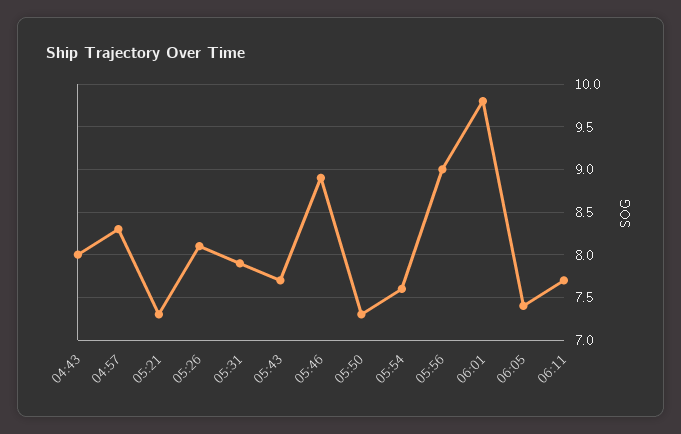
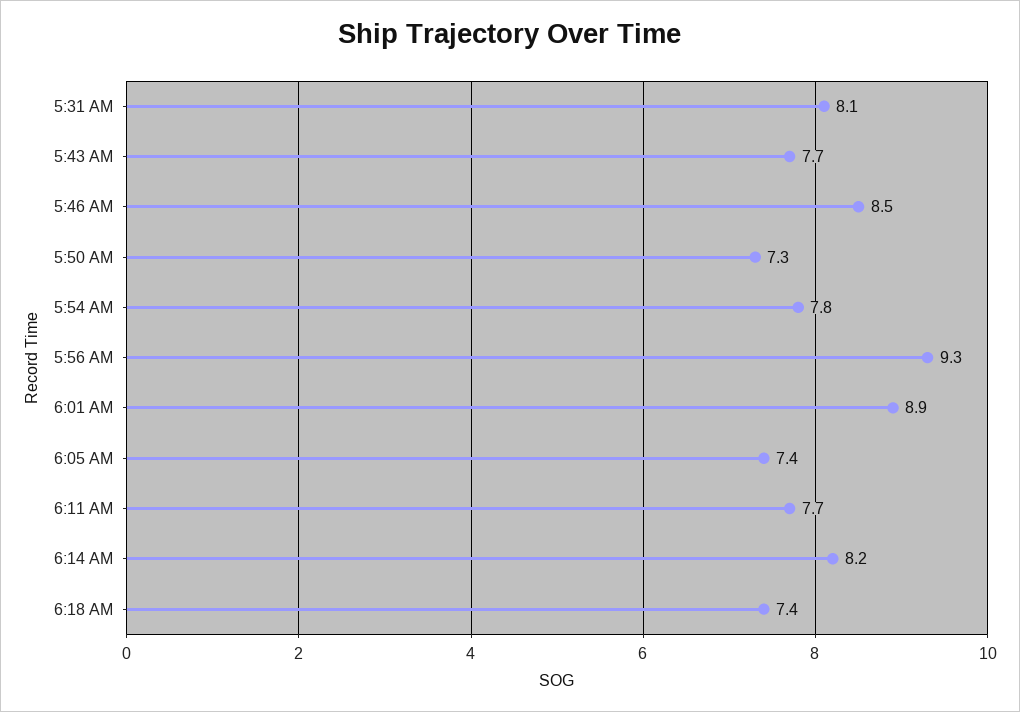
04:43: 8 -> none
04:57: 8.3 -> none
05:21: 7.3 -> none
05:26: 8.1 -> none
05:31: 7.9 -> 8.1
05:46: 8.9 -> 8.5
05:54: 7.6 -> 7.8
05:56: 9 -> 9.3
06:01: 9.8 -> 8.9
6:14 AM: none -> 8.2
6:18 AM: none -> 7.4

